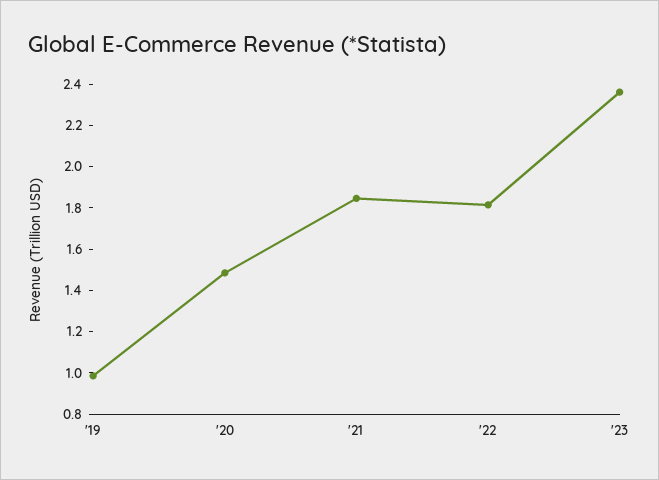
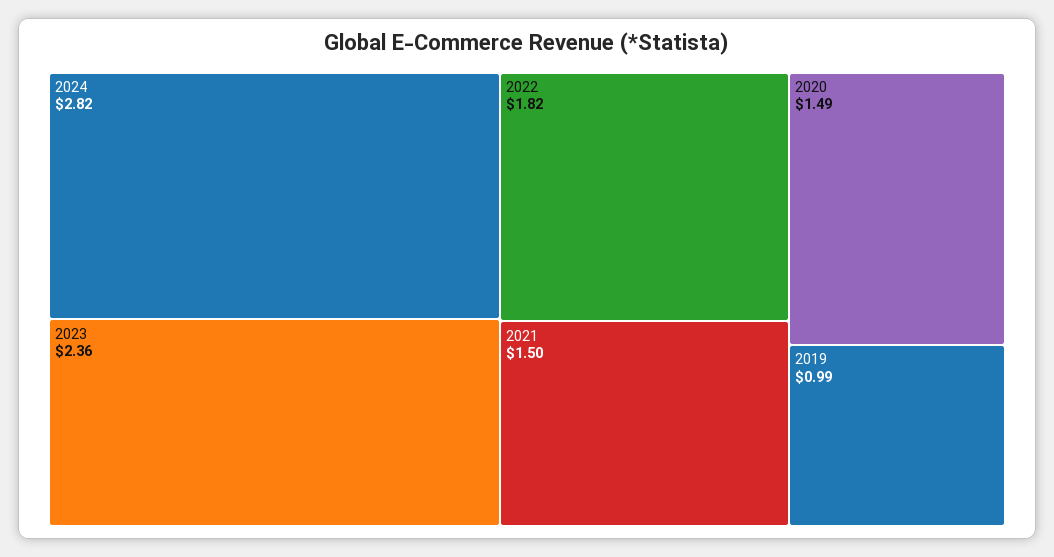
'21: 1.85 -> 1.5
2024: none -> 2.82

